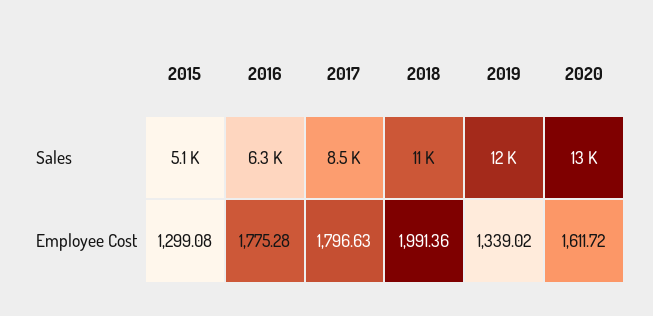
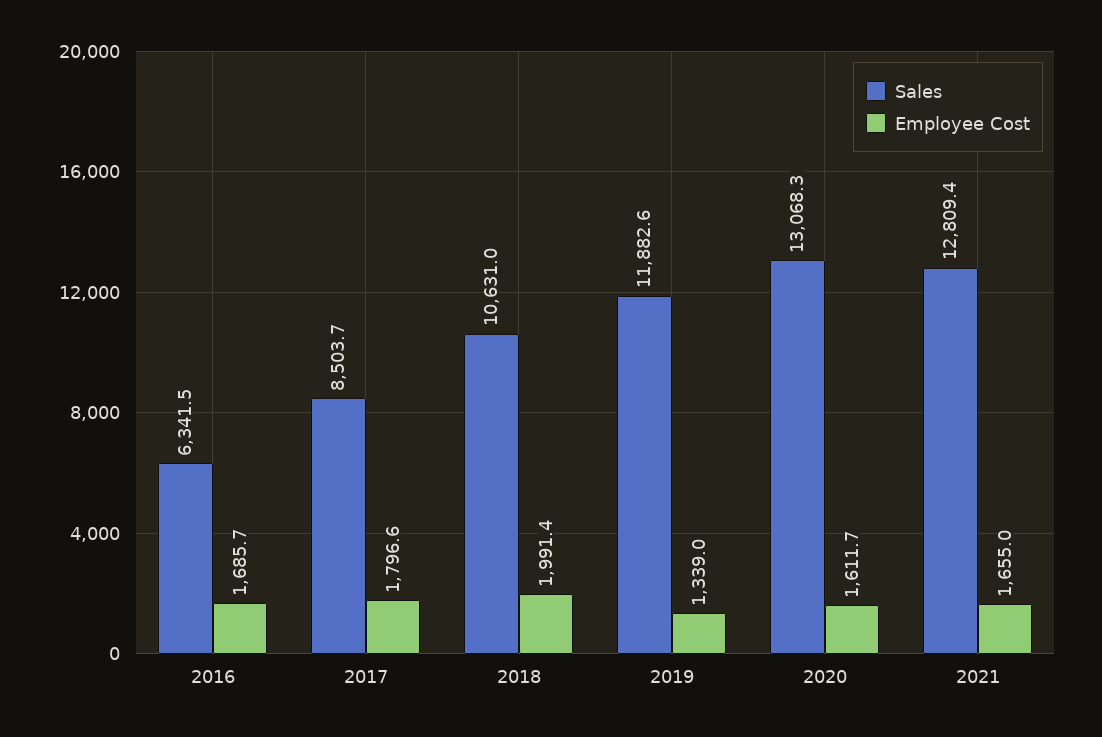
Sales, 2015: 5100 -> none
Employee Cost, 2015: 1299.08 -> none
Employee Cost, 2016: 1775.28 -> 1685.7
Sales, 2021: none -> 12809.4
Employee Cost, 2021: none -> 1655

